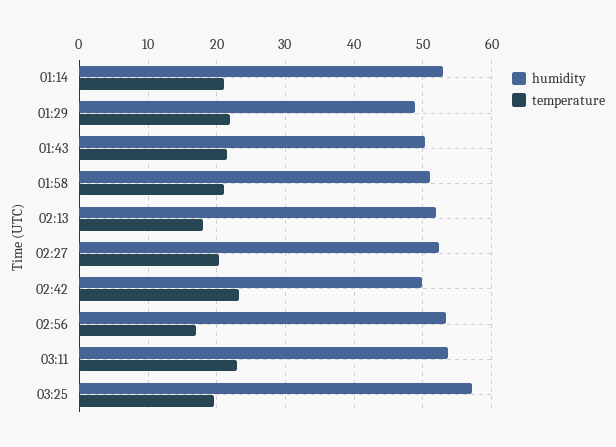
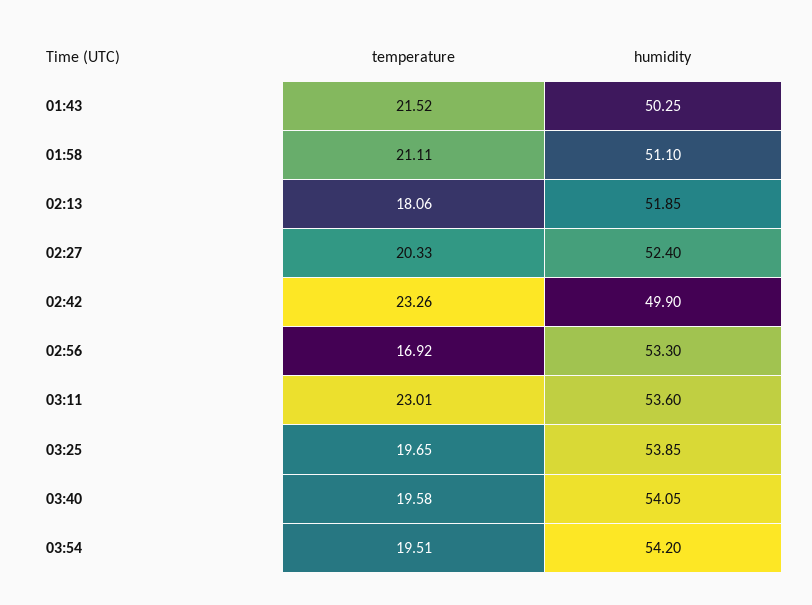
humidity, 01:14: 53 -> none
temperature, 01:14: 21 -> none
humidity, 01:29: 49 -> none
temperature, 01:29: 22 -> none
humidity, 03:25: 57 -> 53.85
temperature, 03:40: none -> 19.58
humidity, 03:40: none -> 54.05
temperature, 03:54: none -> 19.51
humidity, 03:54: none -> 54.2

